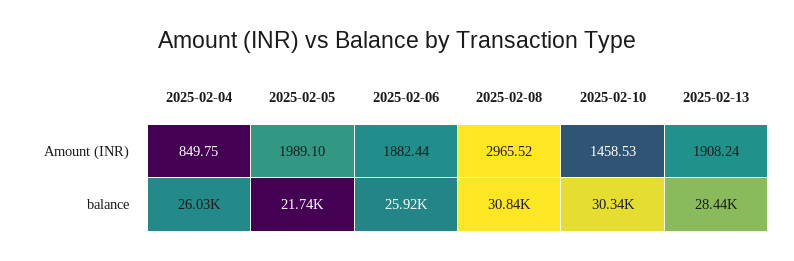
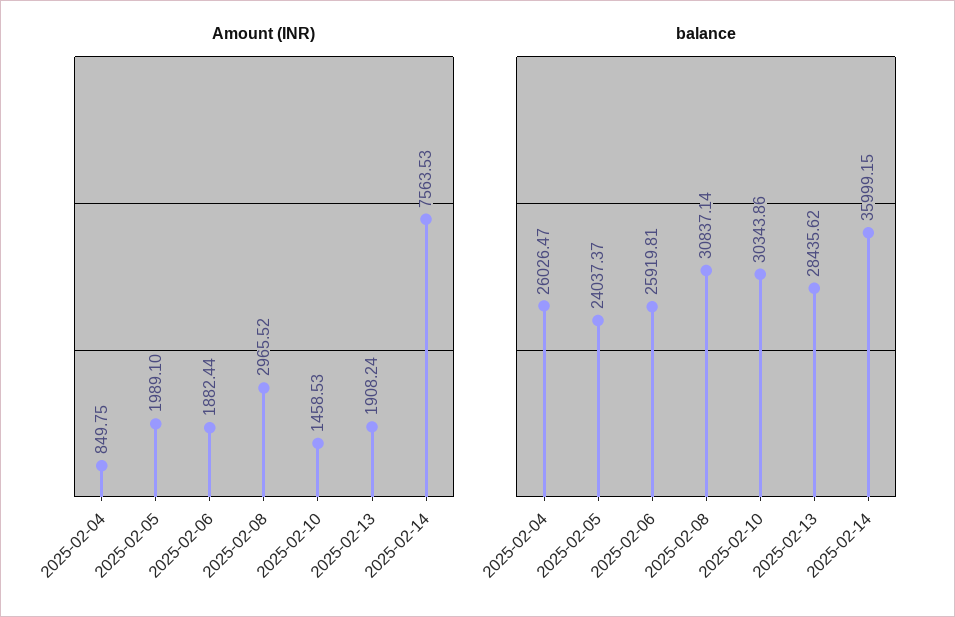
balance, 2025-02-05: 21740 -> 24037.37
Amount (INR), 2025-02-14: none -> 7563.53
balance, 2025-02-14: none -> 35999.15

